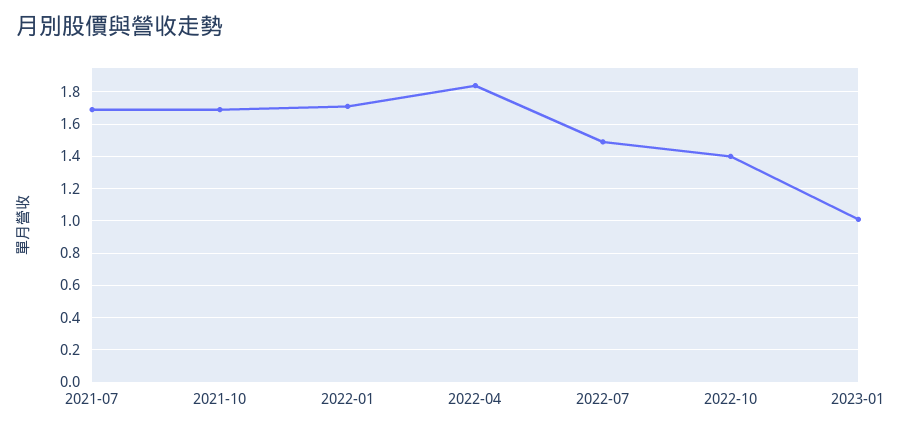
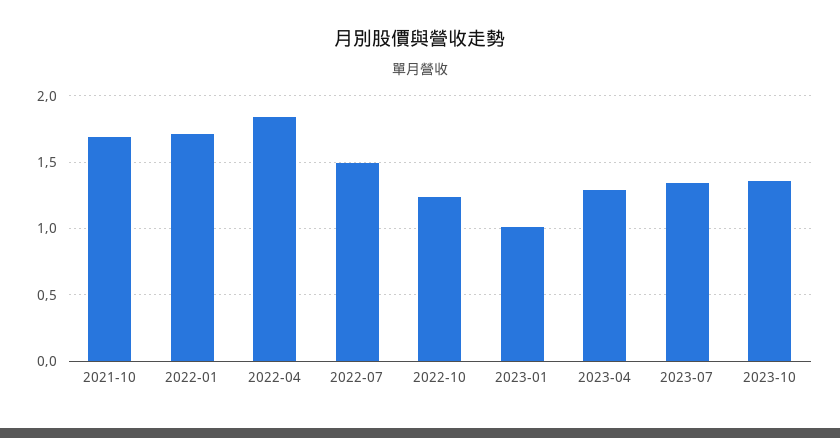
2021-07: 1.7 -> none
2022-10: 1.4 -> 1.25
2023-04: none -> 1.3
2023-07: none -> 1.35
2023-10: none -> 1.35

